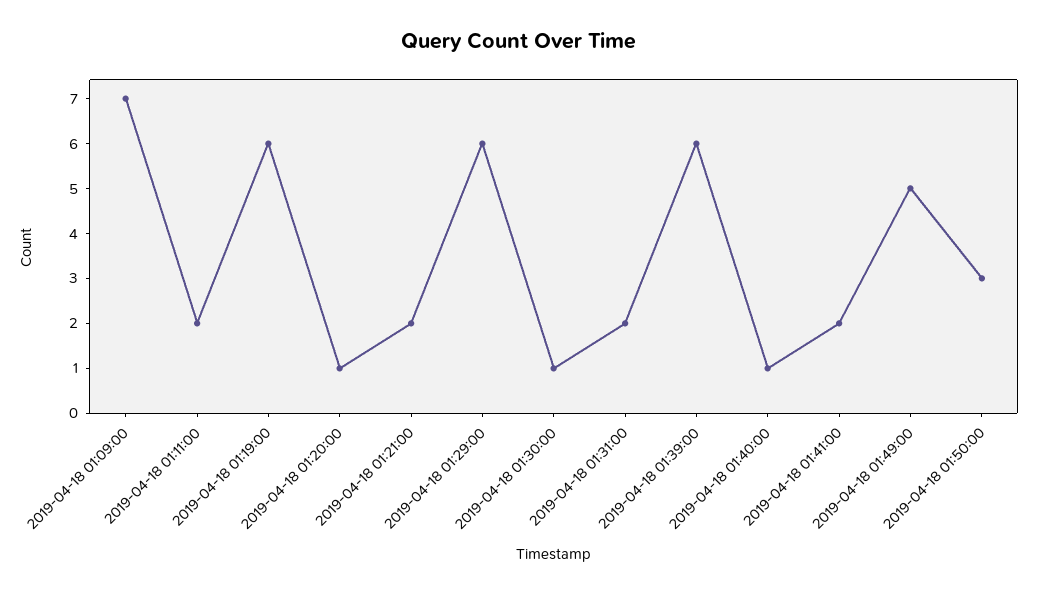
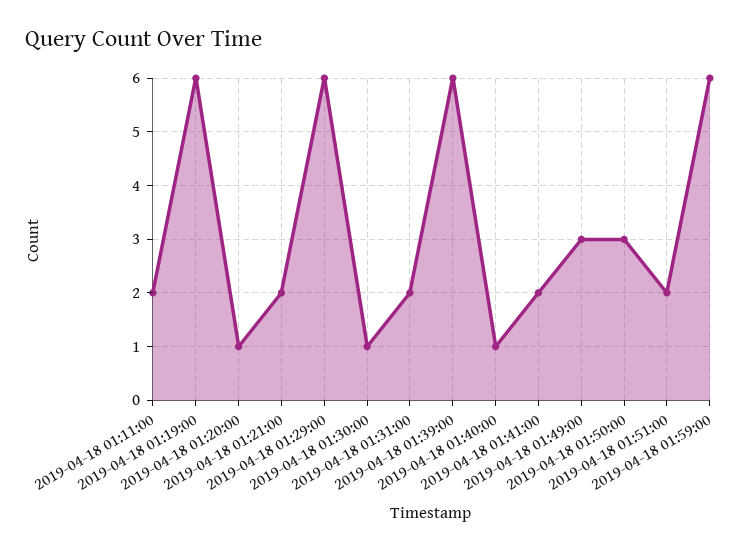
2019-04-18 01:09:00: 7 -> none
2019-04-18 01:49:00: 5 -> 3
2019-04-18 01:51:00: none -> 2
2019-04-18 01:59:00: none -> 6

